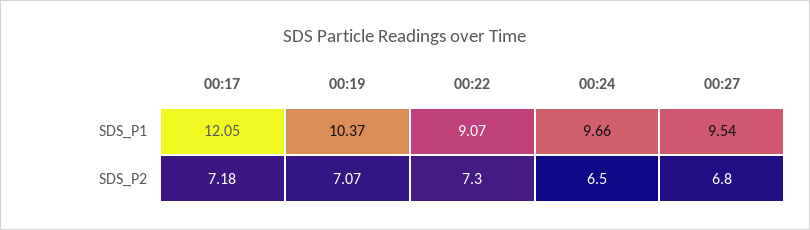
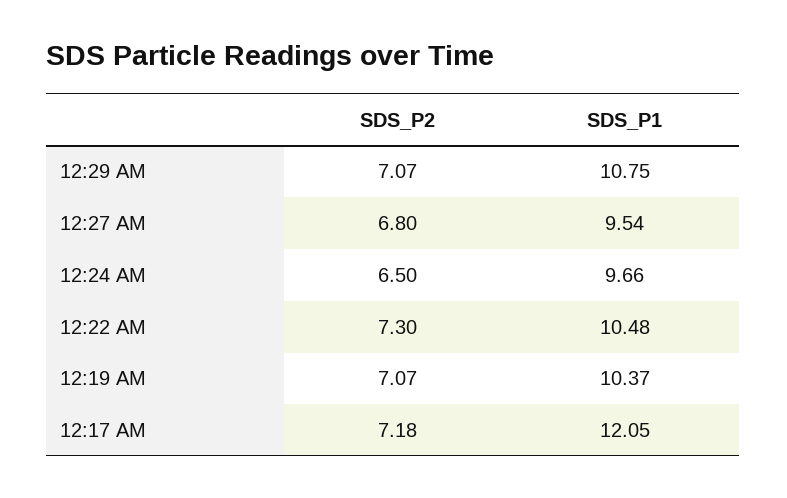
00:22, SDS_P1: 9.07 -> 10.48
12:29 AM, SDS_P2: none -> 7.07
12:29 AM, SDS_P1: none -> 10.75

